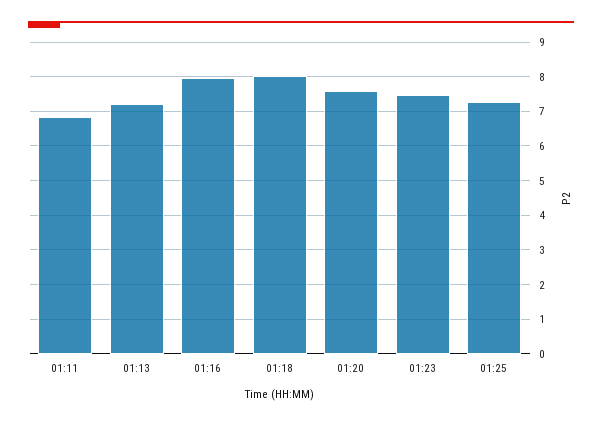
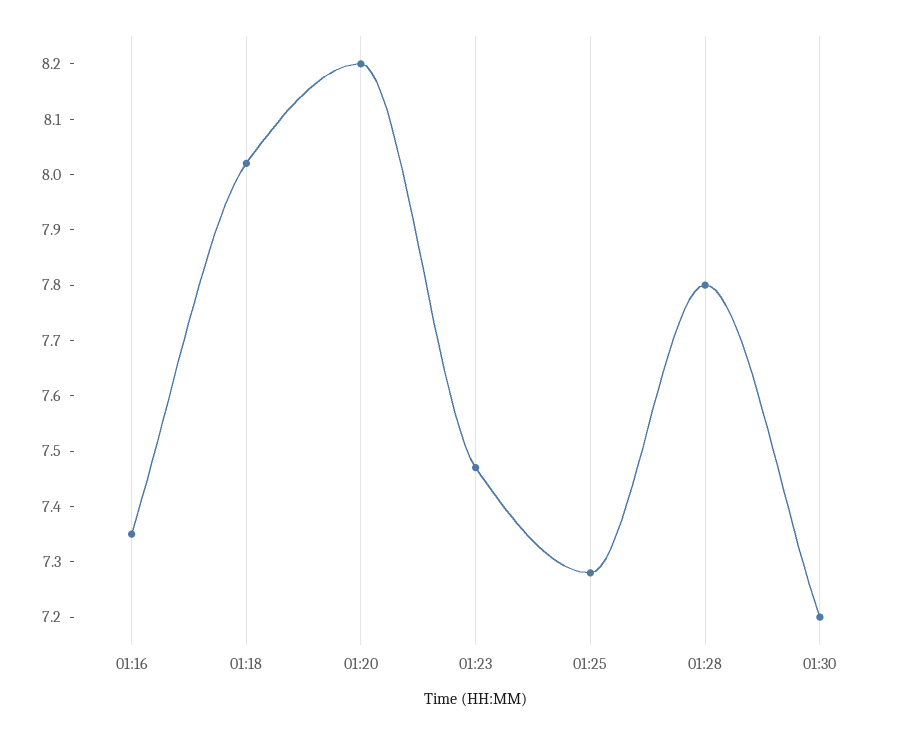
01:11: 6.8 -> none
01:13: 7.2 -> none
01:16: 8 -> 7.35
01:20: 7.6 -> 8.2
01:28: none -> 7.8
01:30: none -> 7.2

